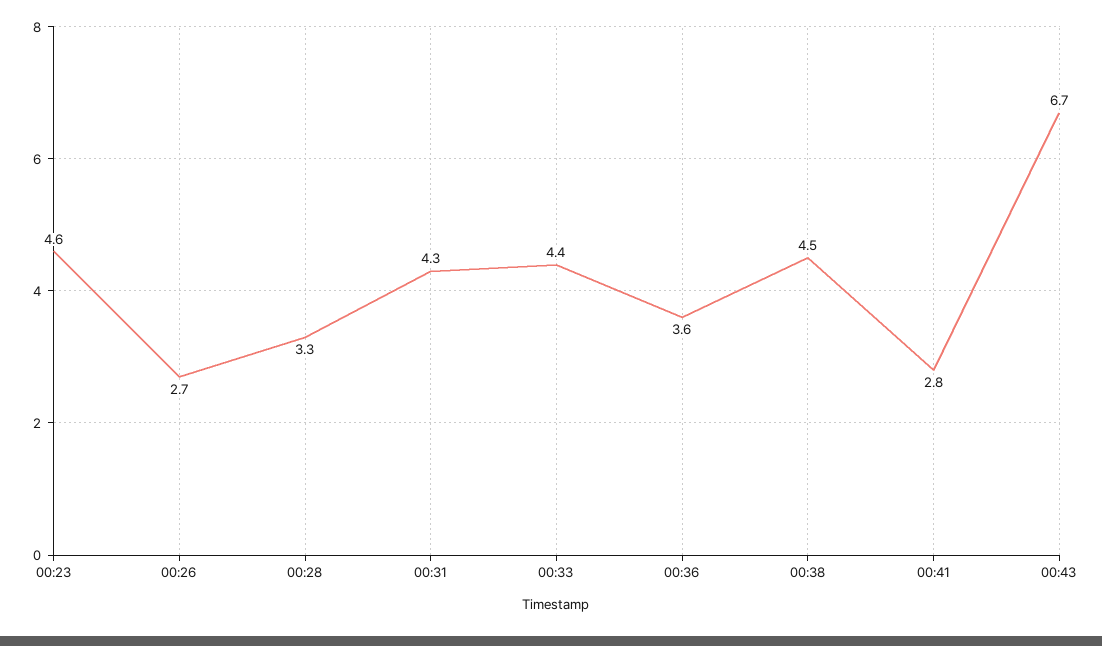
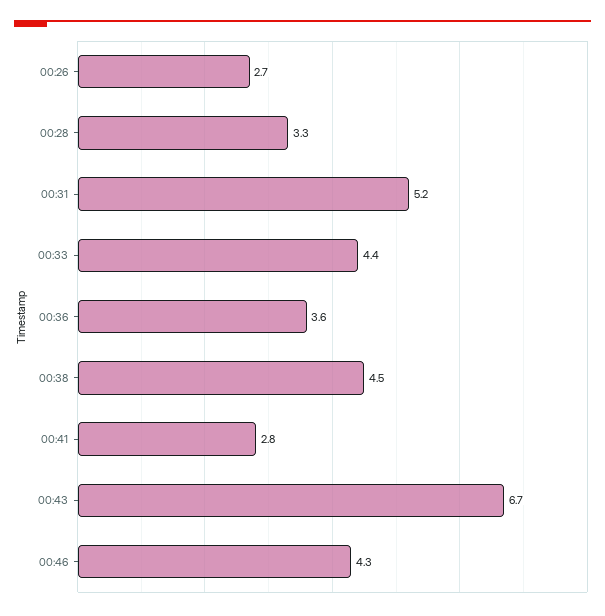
00:23: 4.6 -> none
00:31: 4.3 -> 5.2
00:46: none -> 4.3

